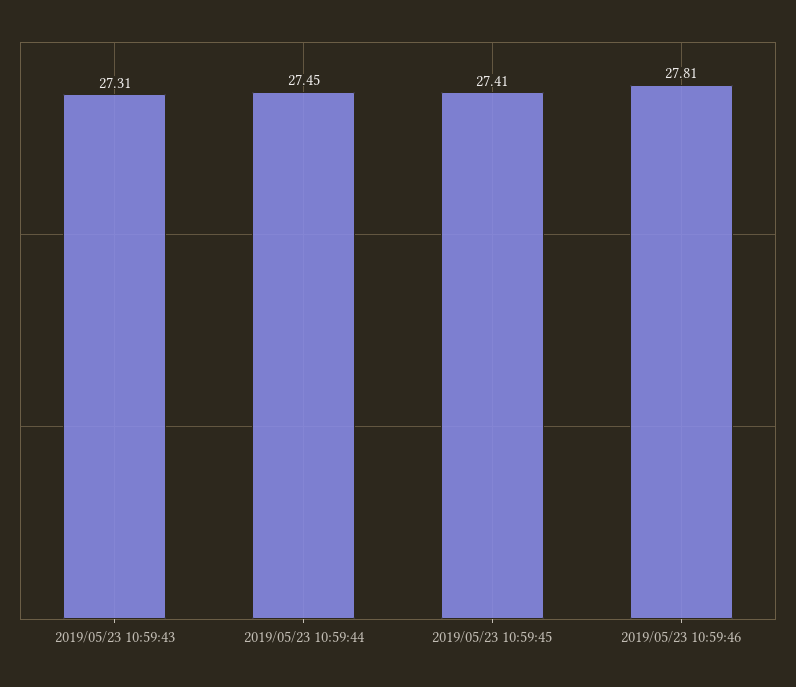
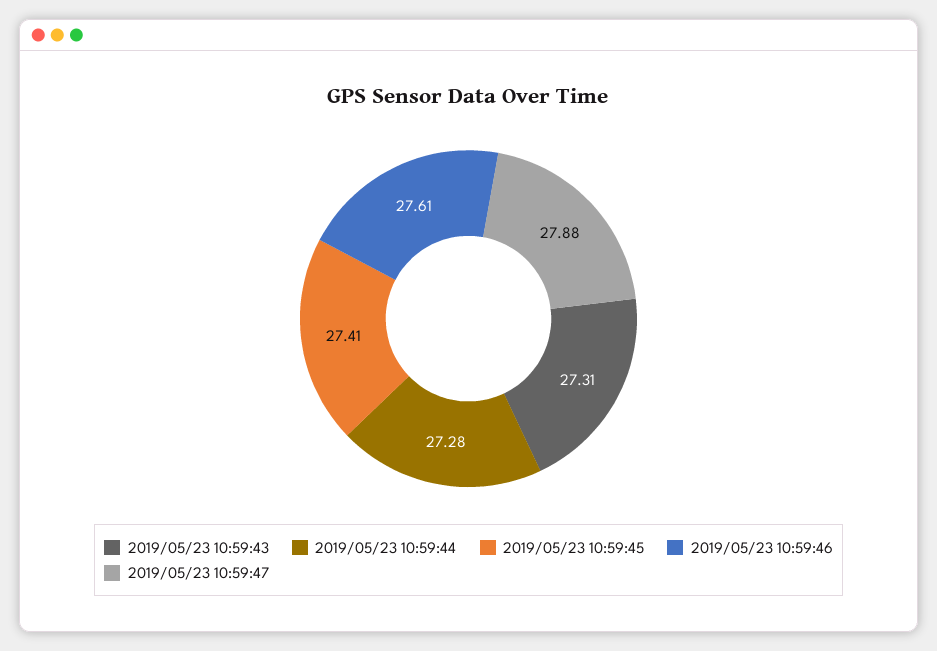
2019/05/23 10:59:44: 27.45 -> 27.28
2019/05/23 10:59:46: 27.81 -> 27.61
2019/05/23 10:59:47: none -> 27.88

